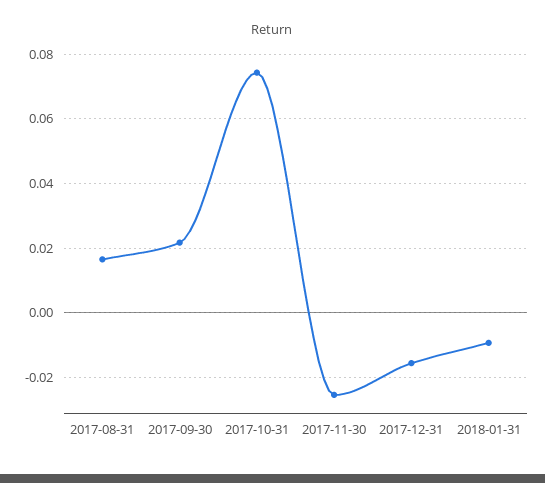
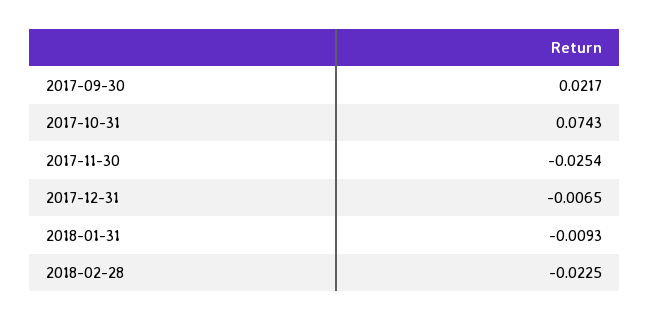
2017-08-31: 0.016 -> none
2017-12-31: -0.016 -> -0.0065
2018-02-28: none -> -0.0225

